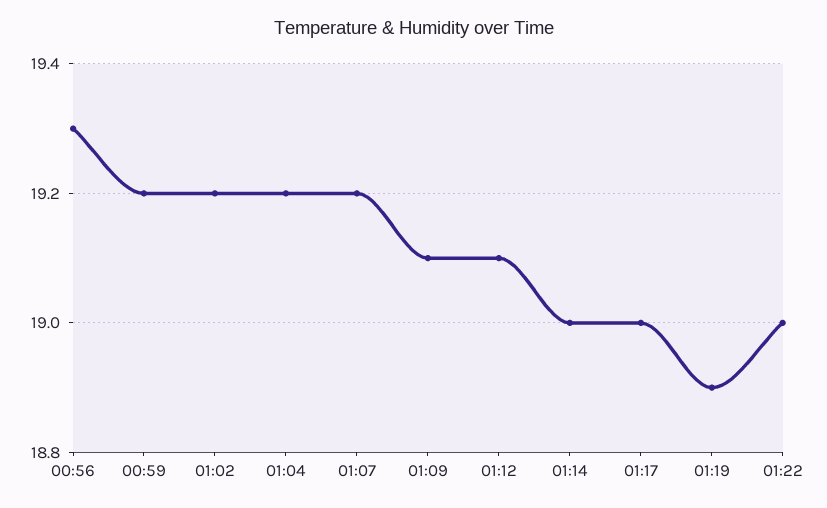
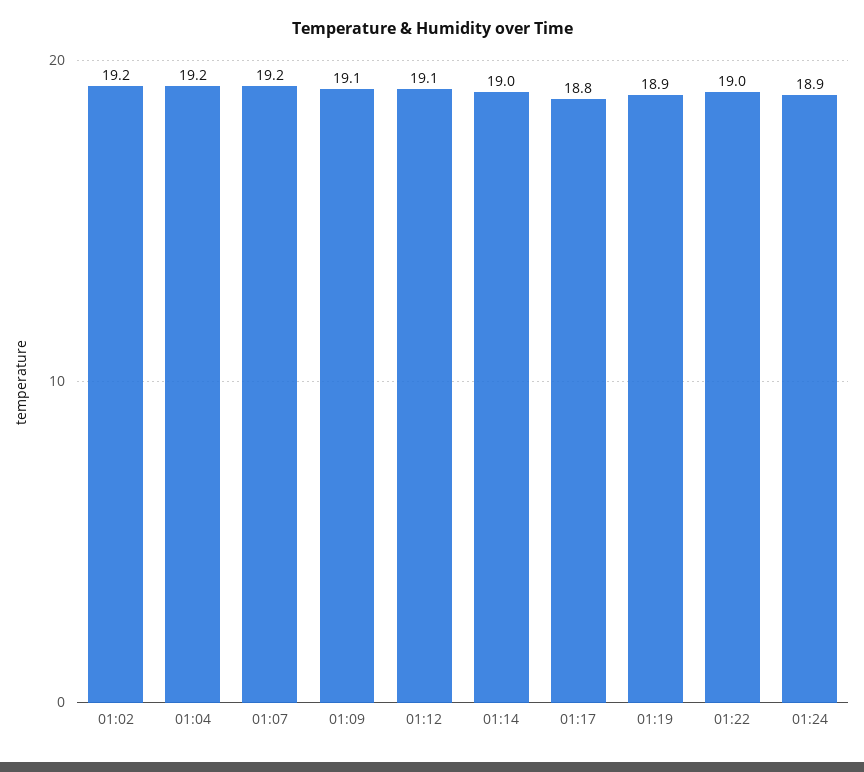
00:56: 19.3 -> none
00:59: 19.2 -> none
01:17: 19 -> 18.8
01:24: none -> 18.9

